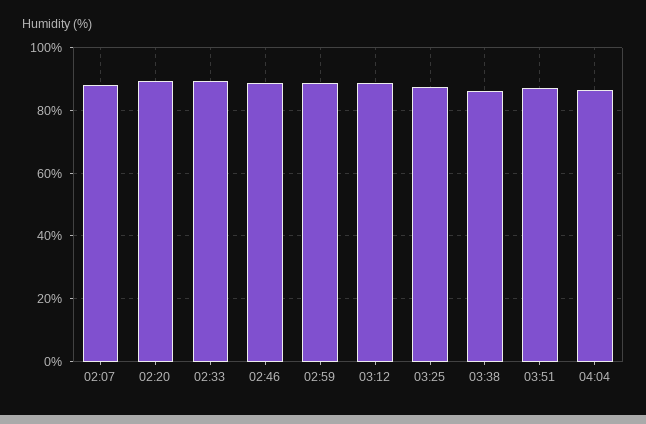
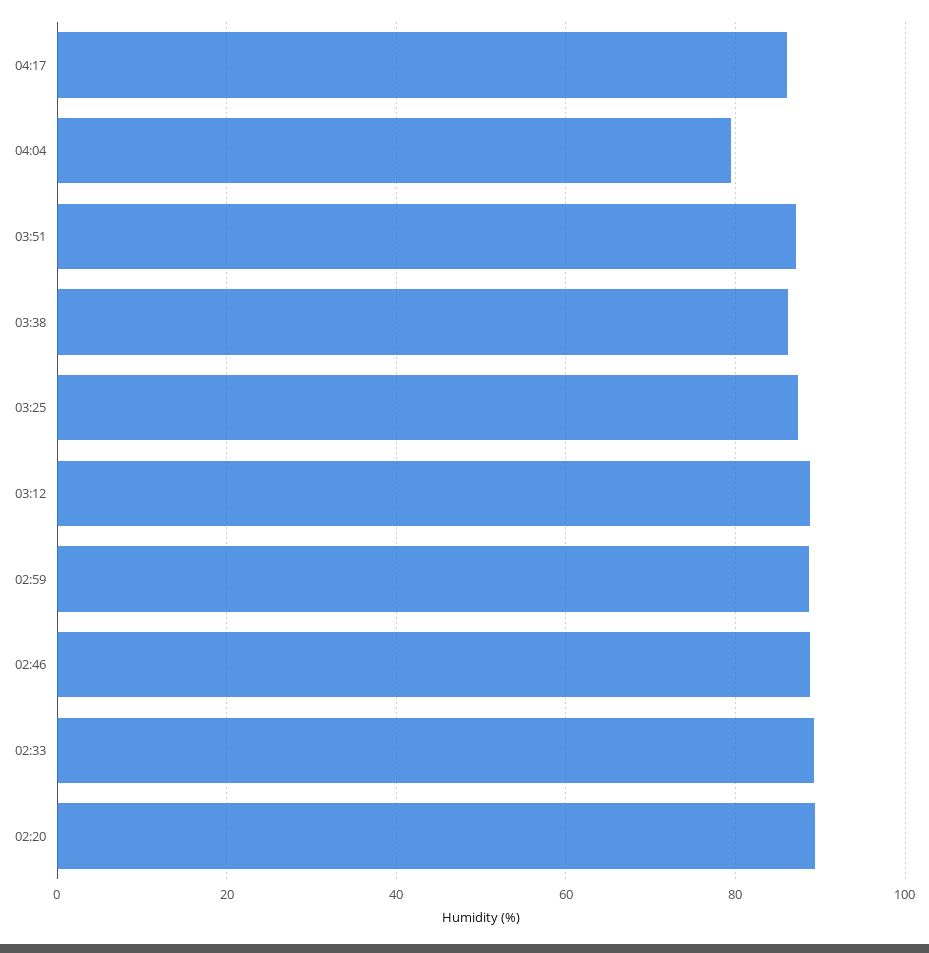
02:07: 88 -> none
04:04: 86 -> 80
04:17: none -> 86

